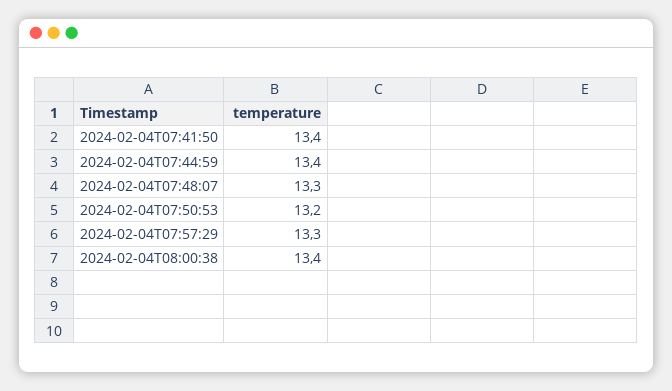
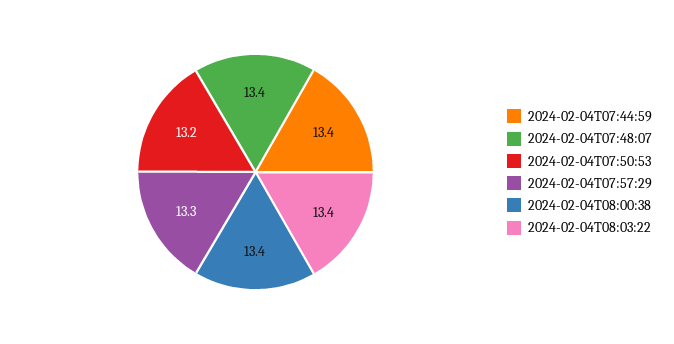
2024-02-04T07:41:50: 13.4 -> none
2024-02-04T07:48:07: 13.3 -> 13.4
2024-02-04T08:03:22: none -> 13.4

